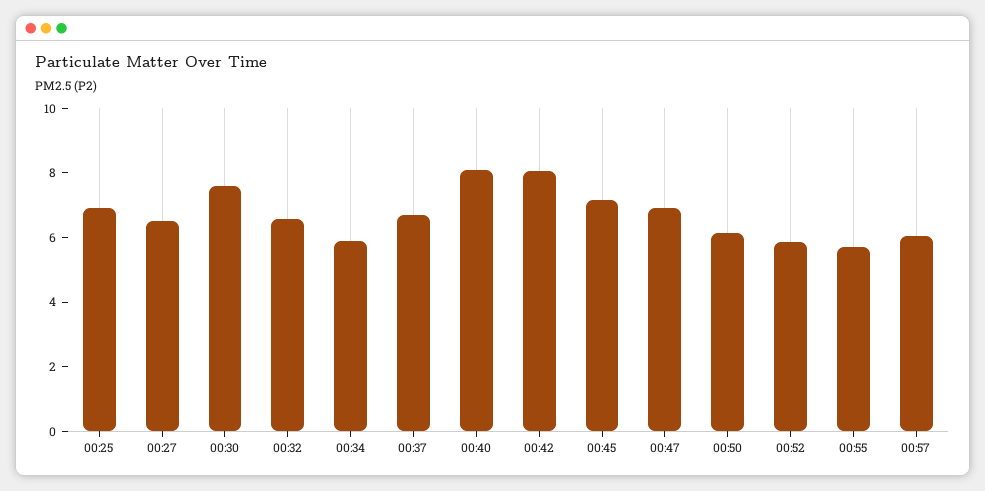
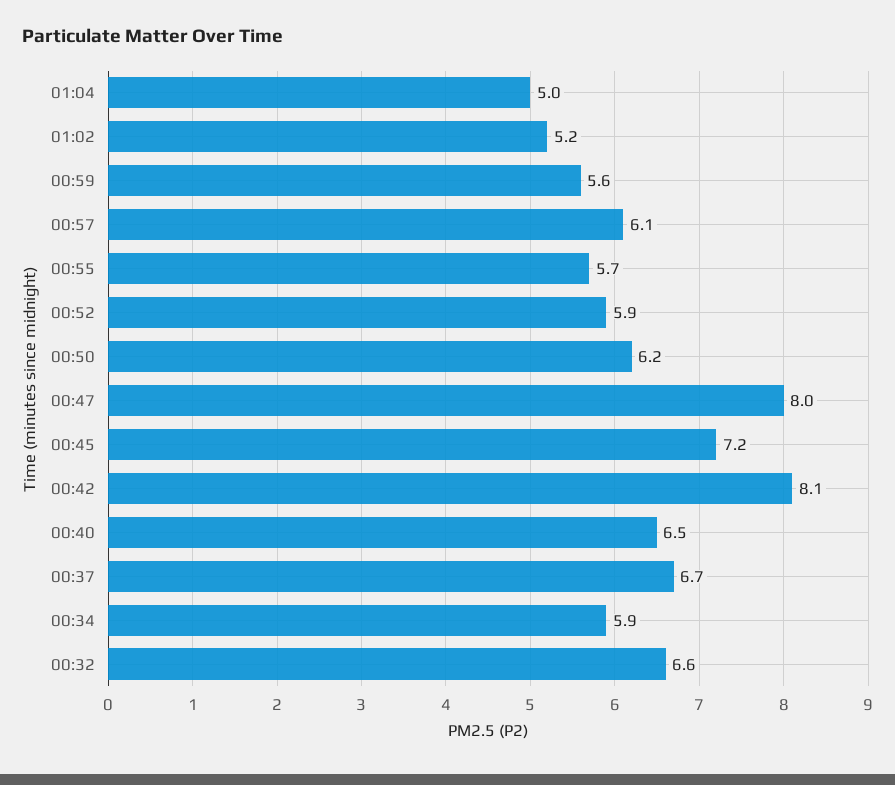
00:25: 7 -> none
00:27: 6.5 -> none
00:30: 7.5 -> none
00:40: 8 -> 6.5
00:47: 7 -> 8
01:04: none -> 5
01:02: none -> 5.2
00:59: none -> 5.6

